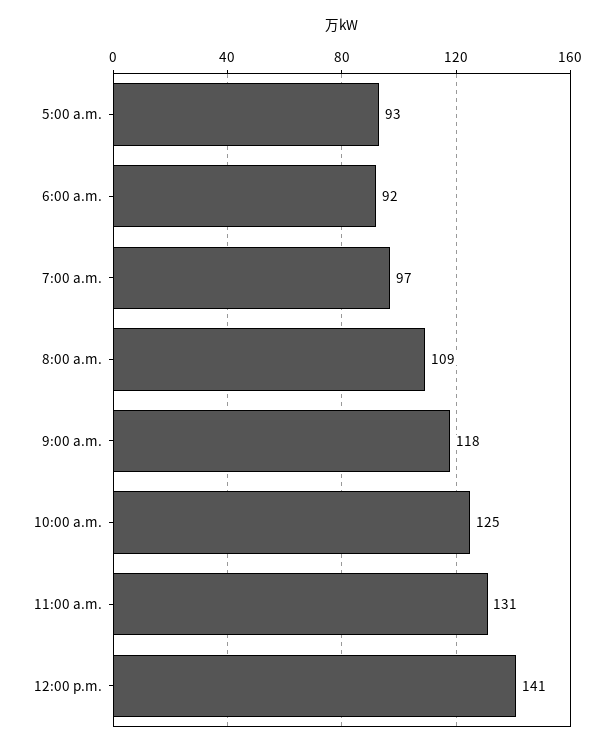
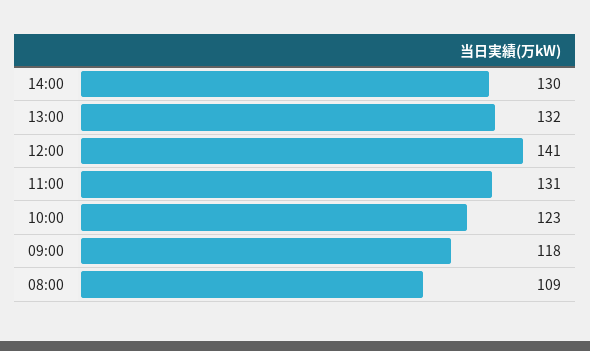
5:00 a.m.: 93 -> none
6:00 a.m.: 92 -> none
7:00 a.m.: 97 -> none
10:00 a.m.: 125 -> 123
14:00: none -> 130
13:00: none -> 132

